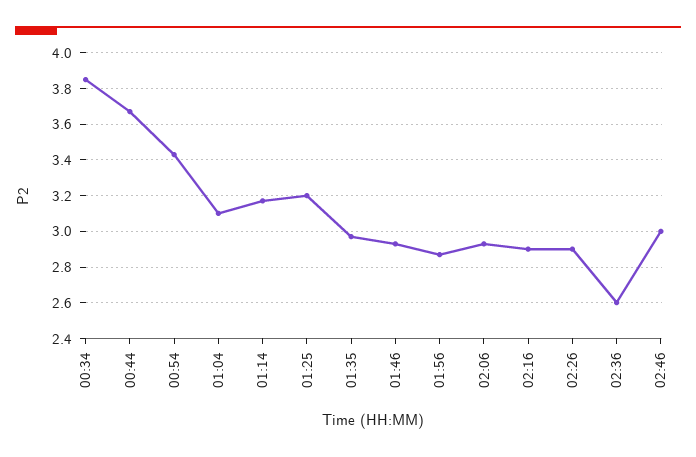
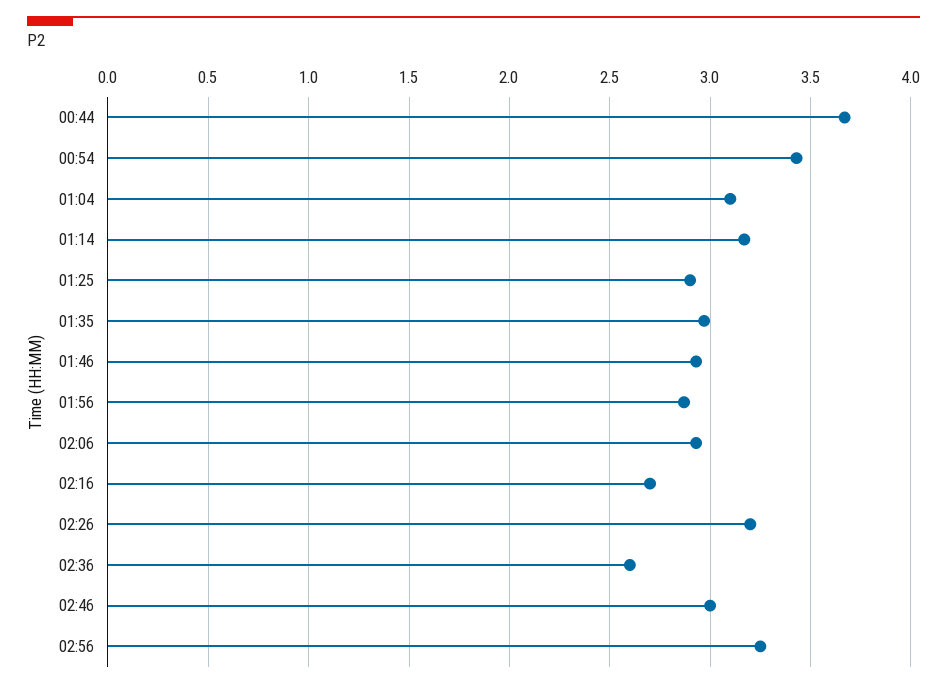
00:34: 3.85 -> none
01:25: 3.2 -> 2.9
02:16: 2.9 -> 2.7
02:26: 2.9 -> 3.2
02:56: none -> 3.25

